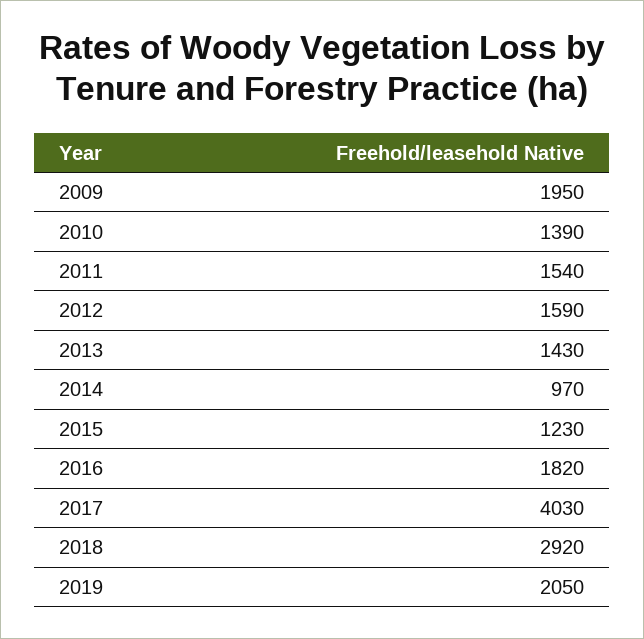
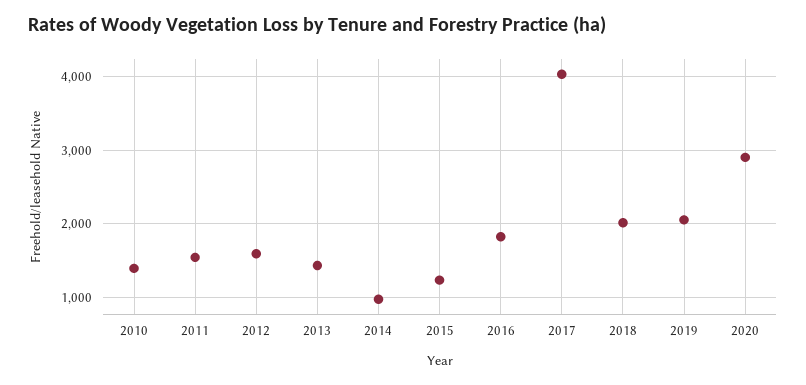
2009: 1950 -> none
2018: 2920 -> 2000
2020: none -> 2900

